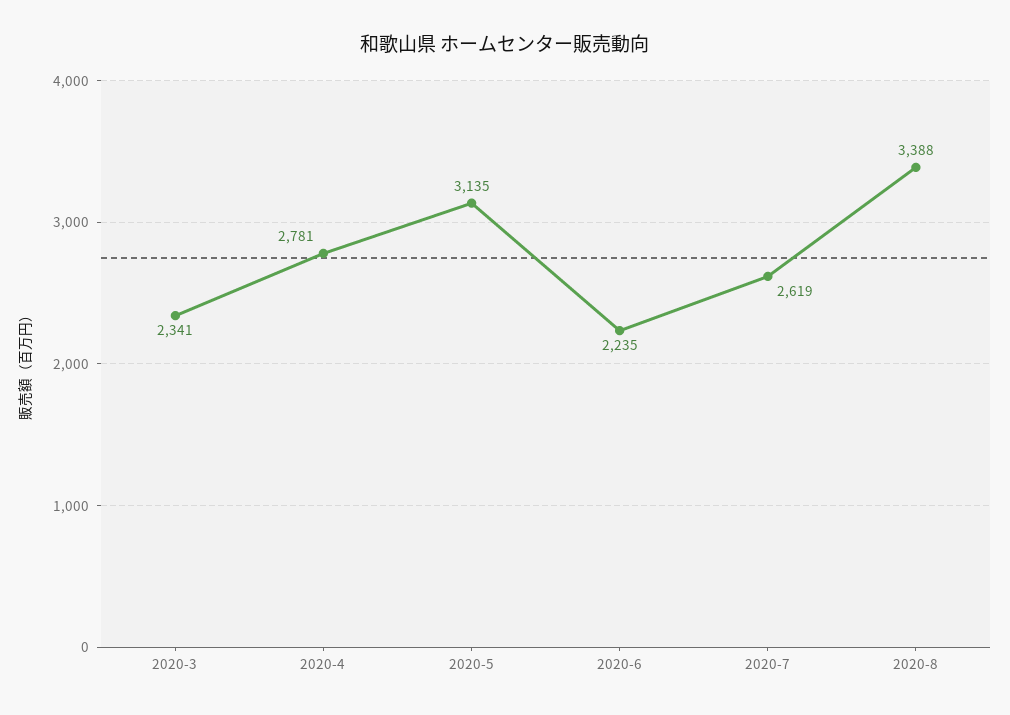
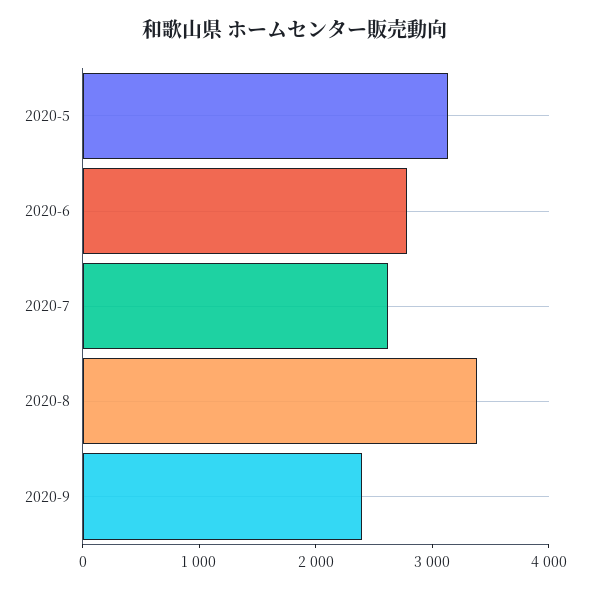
2020-3: 2341 -> none
2020-4: 2781 -> none
2020-6: 2235 -> 2800
2020-9: none -> 2400

